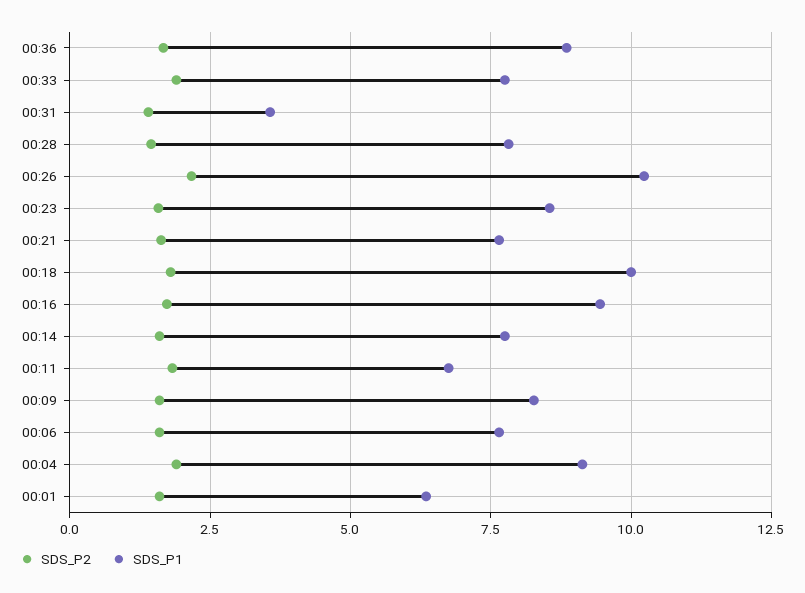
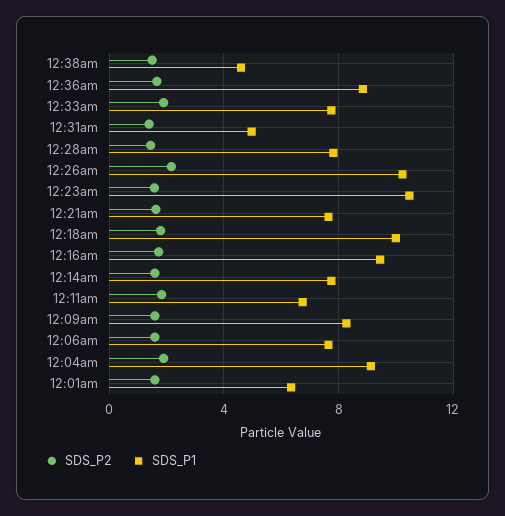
SDS_P1, 00:31: 3.5 -> 5
SDS_P1, 00:23: 8.5 -> 10.5
SDS_P2, 12:38am: none -> 1.5
SDS_P1, 12:38am: none -> 4.5

